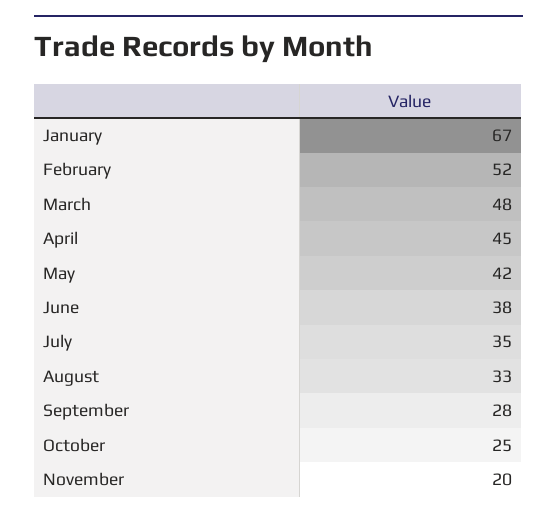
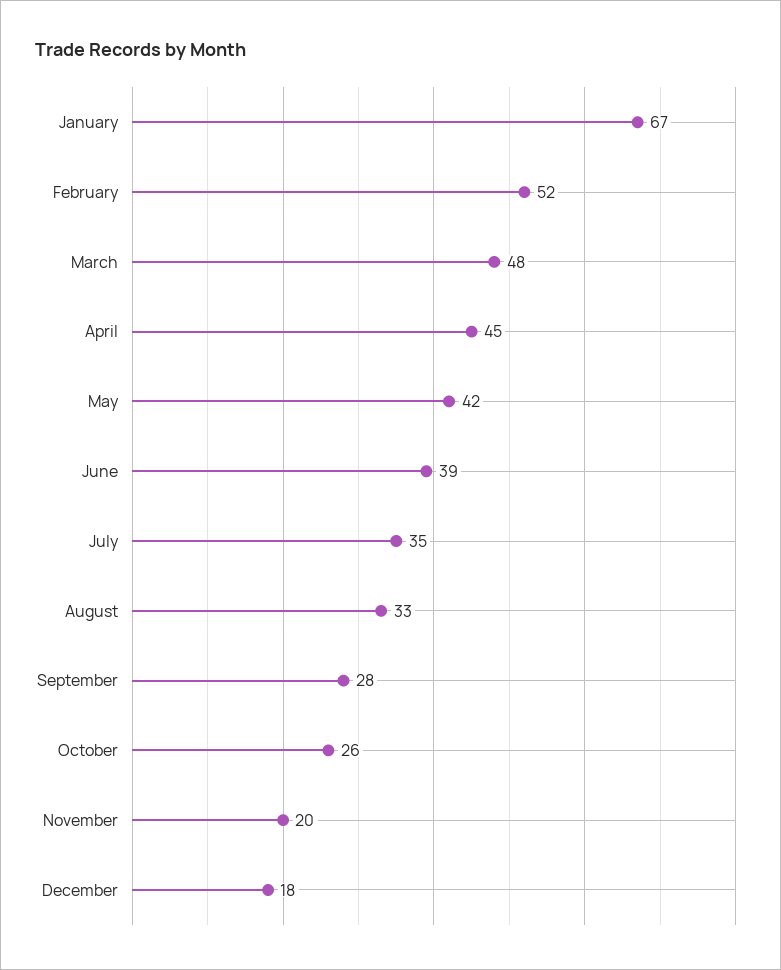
June: 38 -> 39
October: 25 -> 26
December: none -> 18

